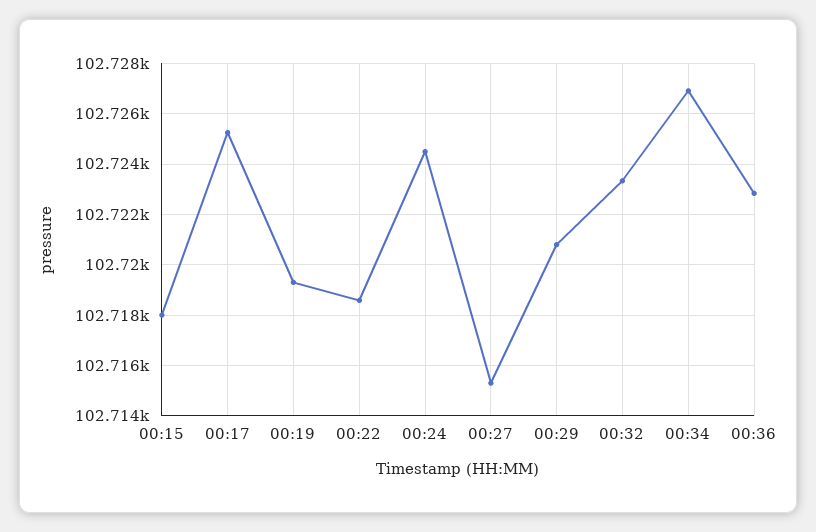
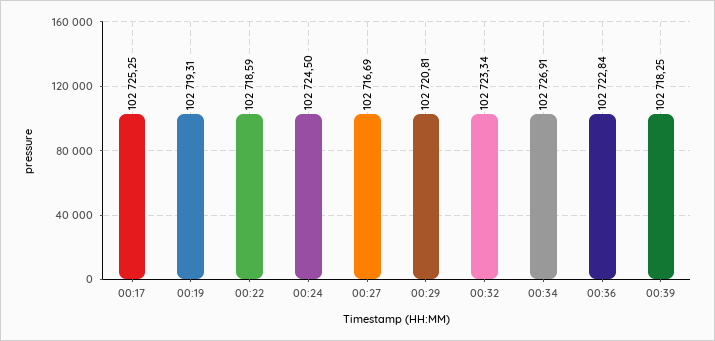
00:15: 102718 -> none
00:27: 102715.25 -> 102716.69
00:39: none -> 102718.25

